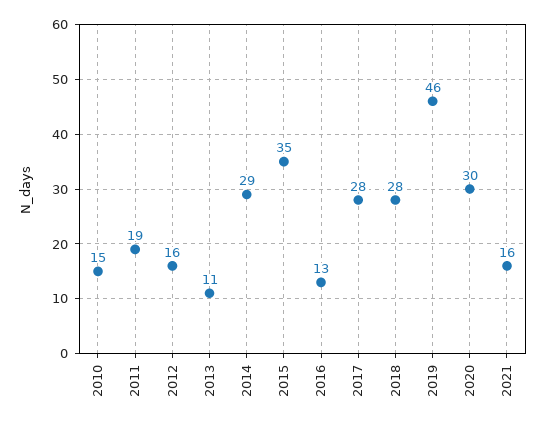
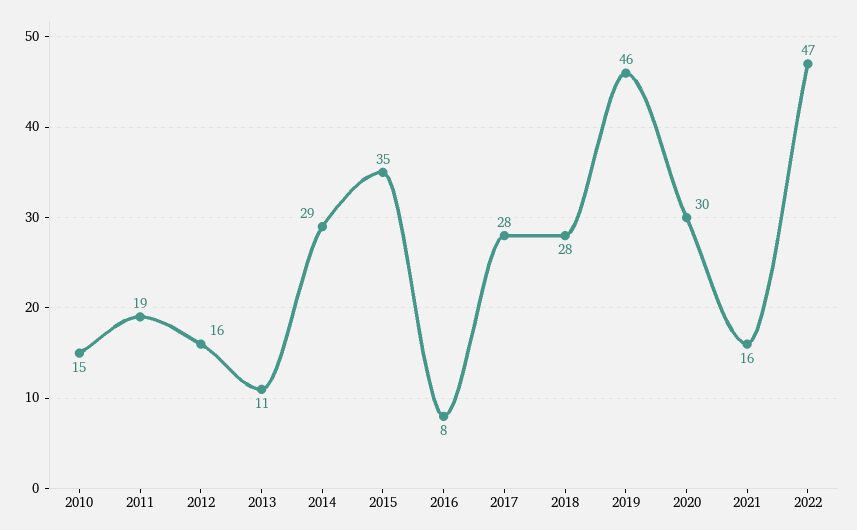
2016: 13 -> 8
2022: none -> 47

